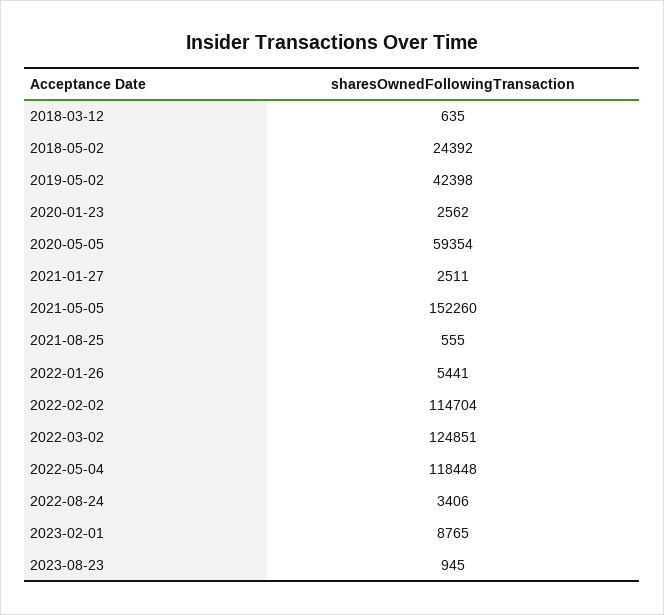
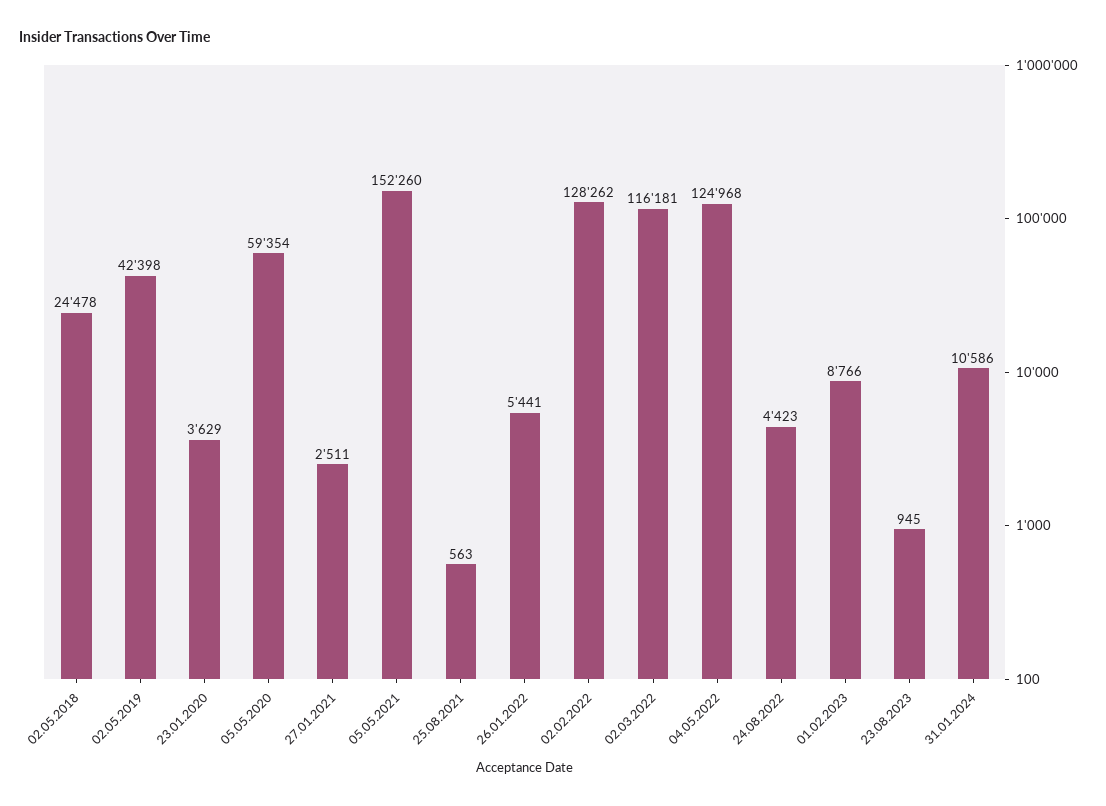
2018-03-12: 635 -> none
2018-05-02: 24392 -> 24478
2020-01-23: 2562 -> 3629
2021-08-25: 555 -> 563
2022-02-02: 114704 -> 128262
2022-03-02: 124851 -> 116181
2022-05-04: 118448 -> 124968
2022-08-24: 3406 -> 4423
2023-02-01: 8765 -> 8766
31.01.2024: none -> 10586

